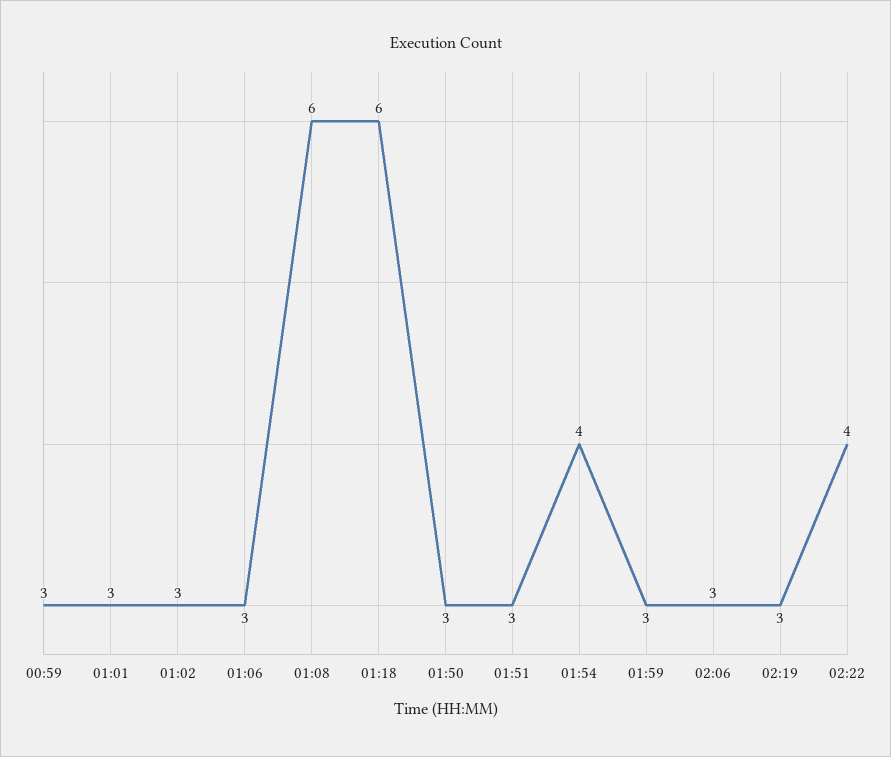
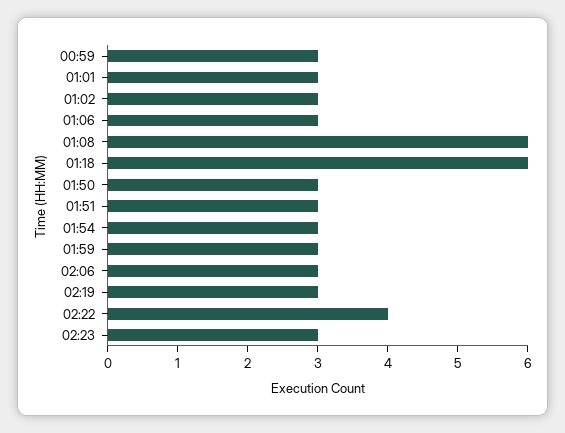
01:54: 4 -> 3
02:23: none -> 3

